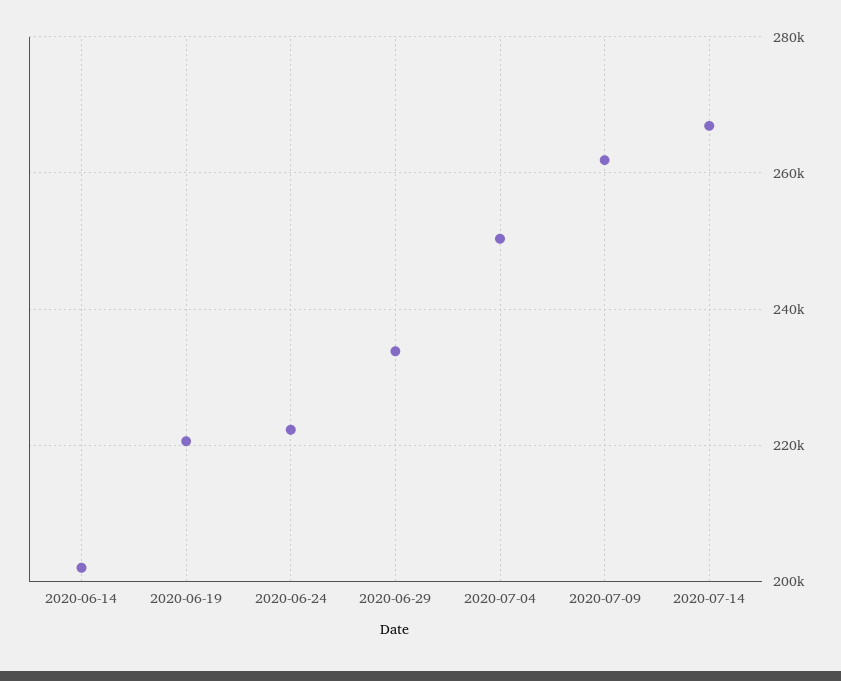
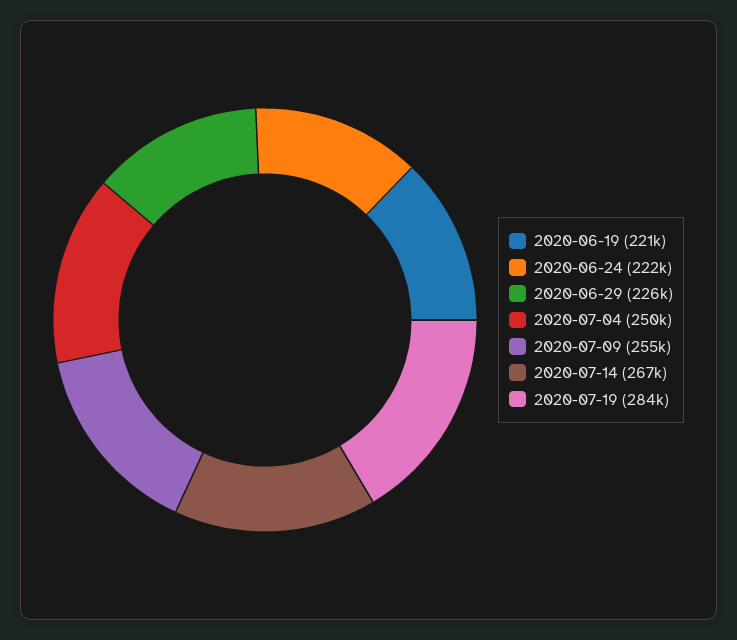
2020-06-14: 202000 -> none
2020-06-29: 234000 -> 226000
2020-07-09: 262000 -> 255000
2020-07-19: none -> 284000

